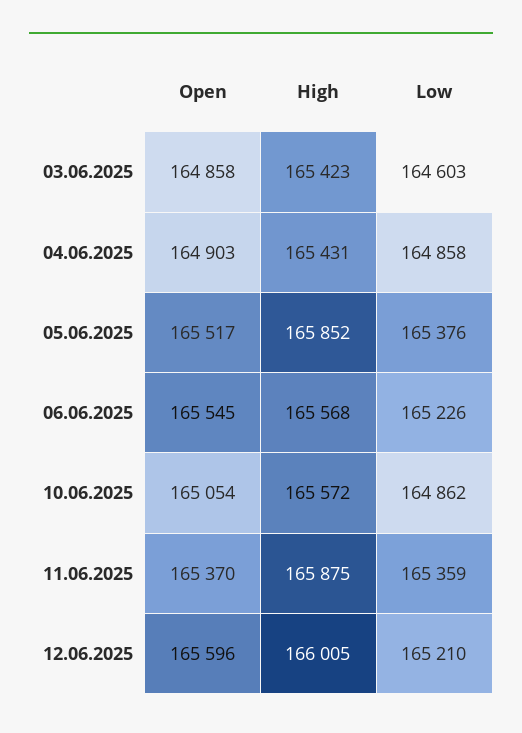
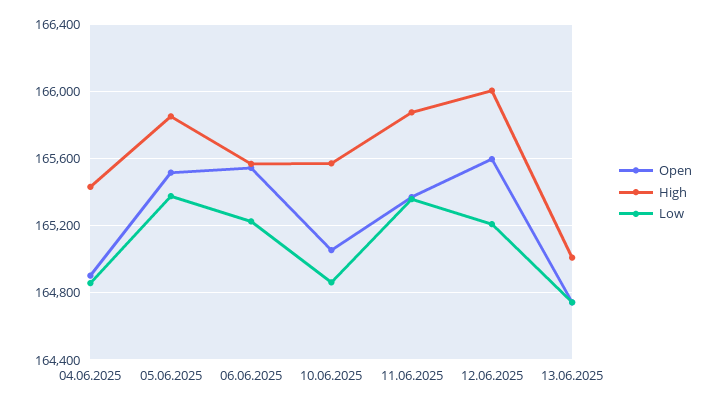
Open, 03.06.2025: 164858 -> none
High, 03.06.2025: 165423 -> none
Low, 03.06.2025: 164603 -> none
Open, 13.06.2025: none -> 164750
High, 13.06.2025: none -> 165000
Low, 13.06.2025: none -> 164750

